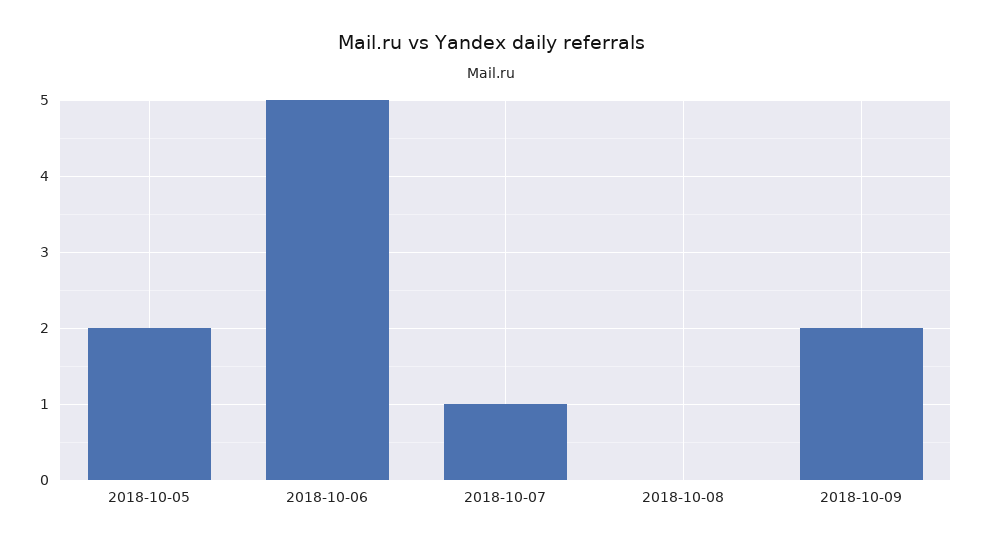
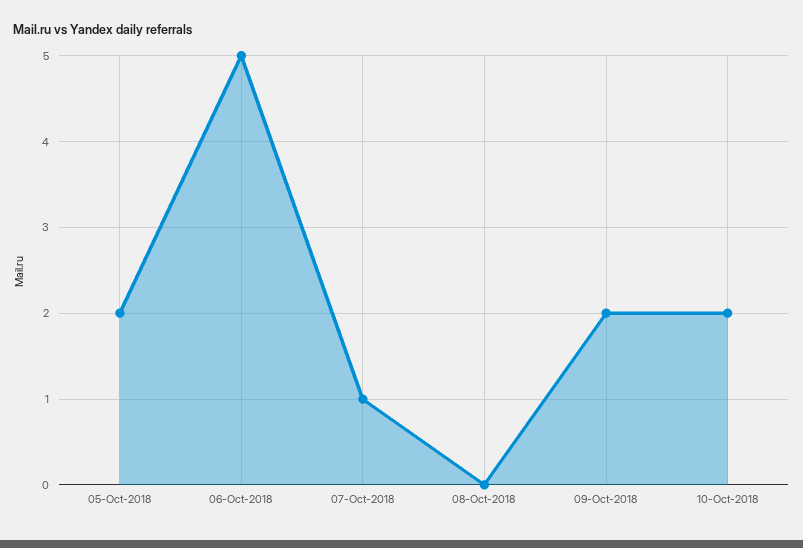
10-Oct-2018: none -> 2

